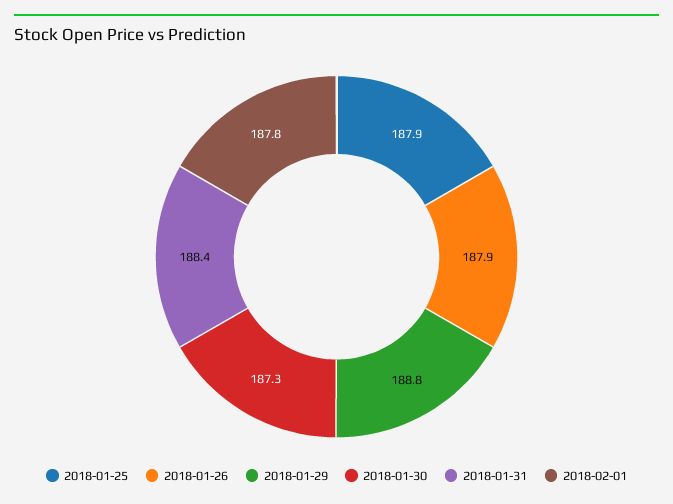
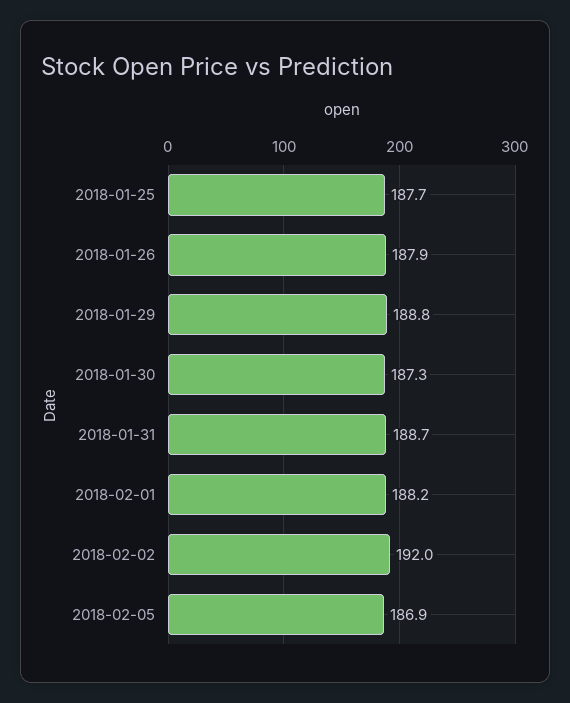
2018-01-25: 187.9 -> 187.7
2018-01-31: 188.4 -> 188.7
2018-02-01: 187.8 -> 188.2
2018-02-02: none -> 192
2018-02-05: none -> 186.9

